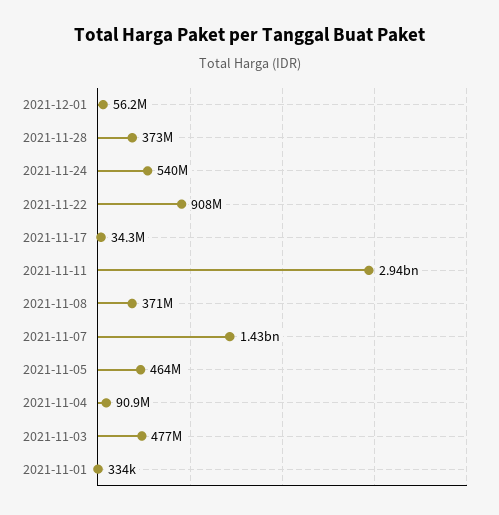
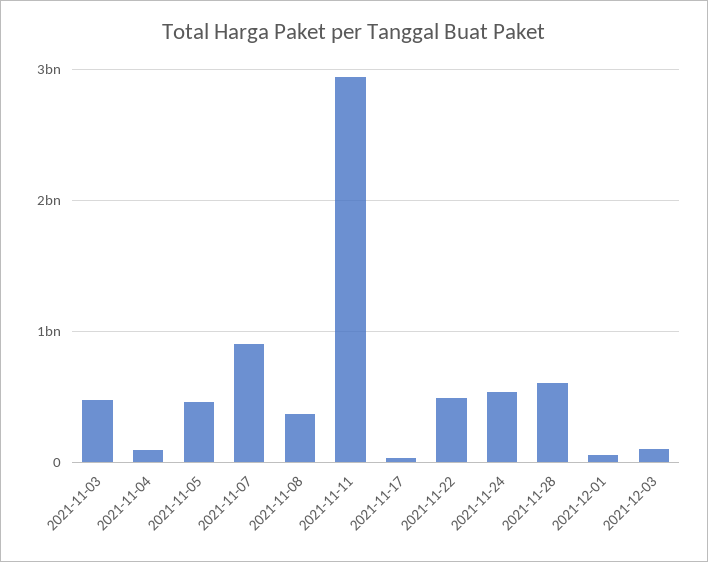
2021-11-28: 373000000 -> 600000000
2021-11-22: 908000000 -> 500000000
2021-11-07: 1430000000 -> 900000000
2021-11-01: 334000 -> none
2021-12-03: none -> 100000000

